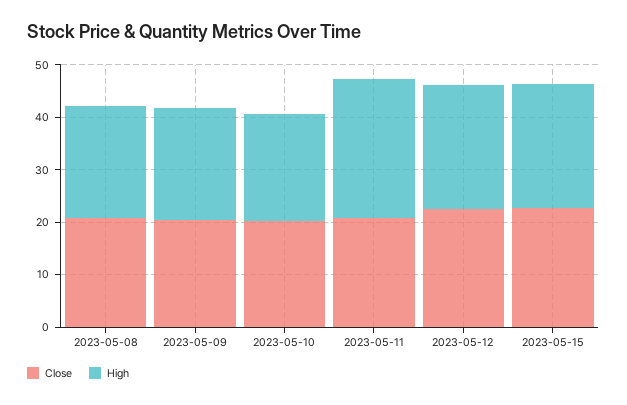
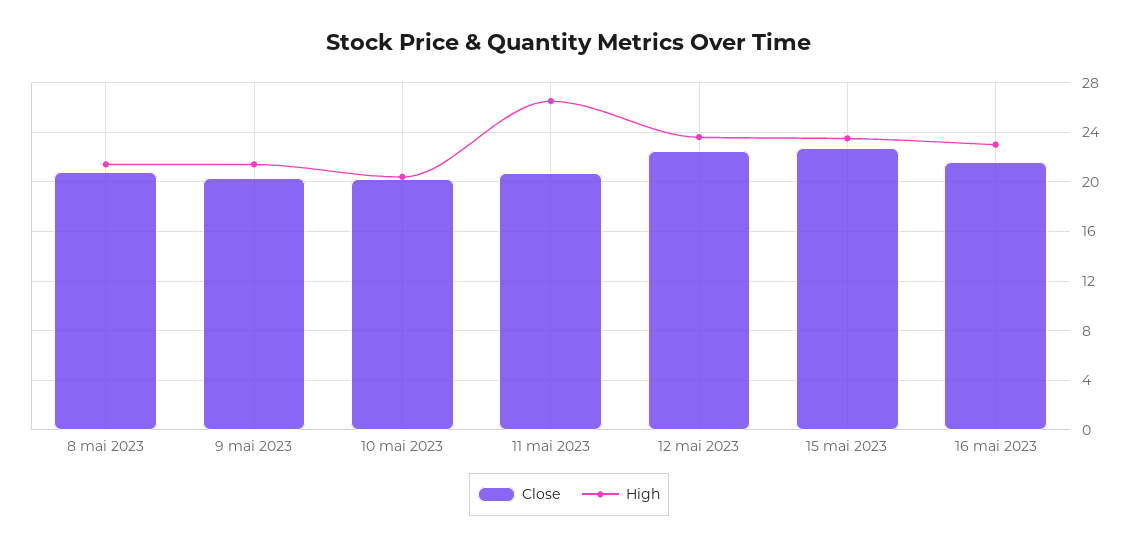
Close, 16 mai 2023: none -> 21.5
High, 16 mai 2023: none -> 23

